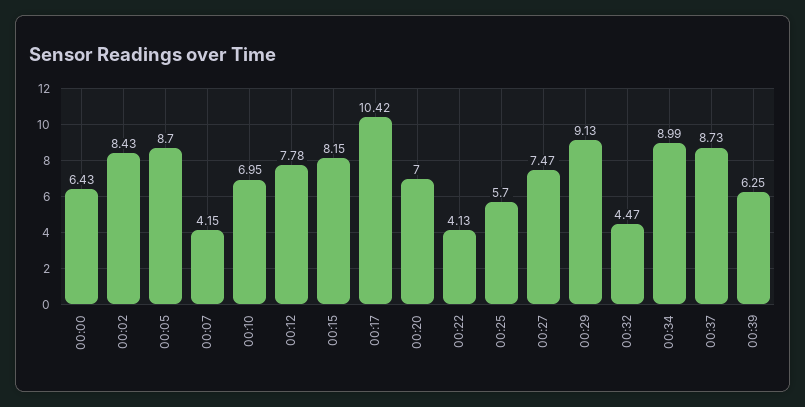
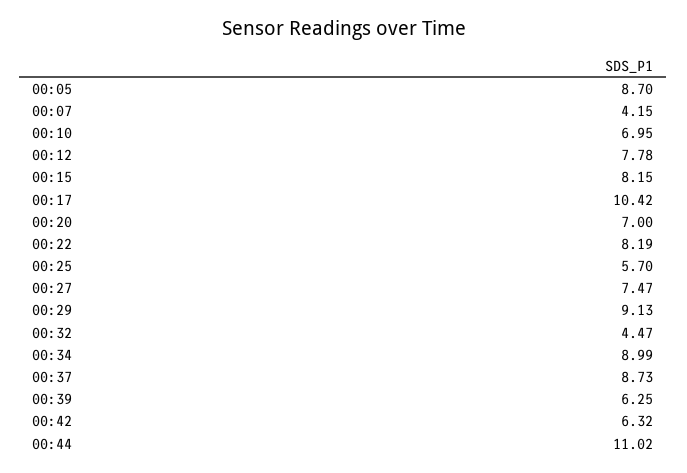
00:00: 6.43 -> none
00:02: 8.43 -> none
00:22: 4.13 -> 8.19
00:42: none -> 6.32
00:44: none -> 11.02

